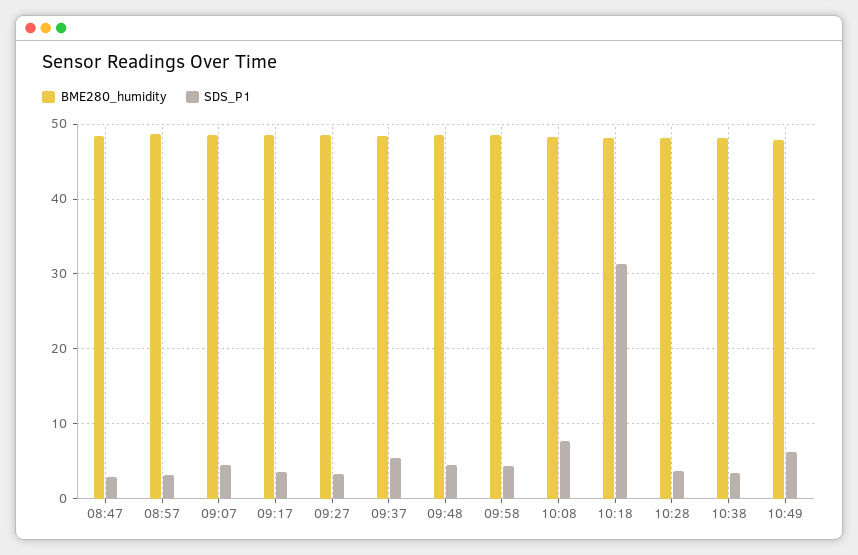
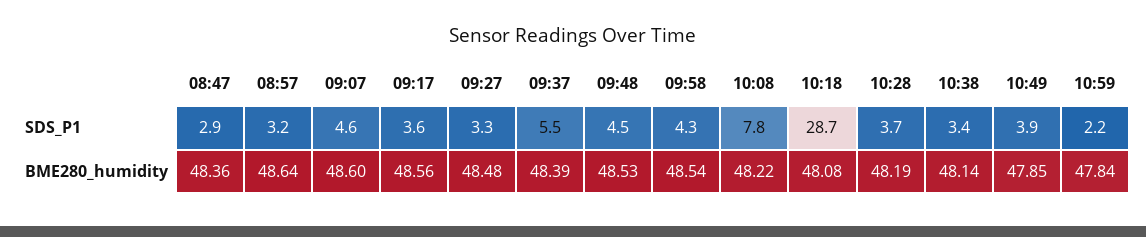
SDS_P1, 10:18: 31 -> 28.7
SDS_P1, 10:49: 6 -> 3.9
SDS_P1, 10:59: none -> 2.2
BME280_humidity, 10:59: none -> 47.84

